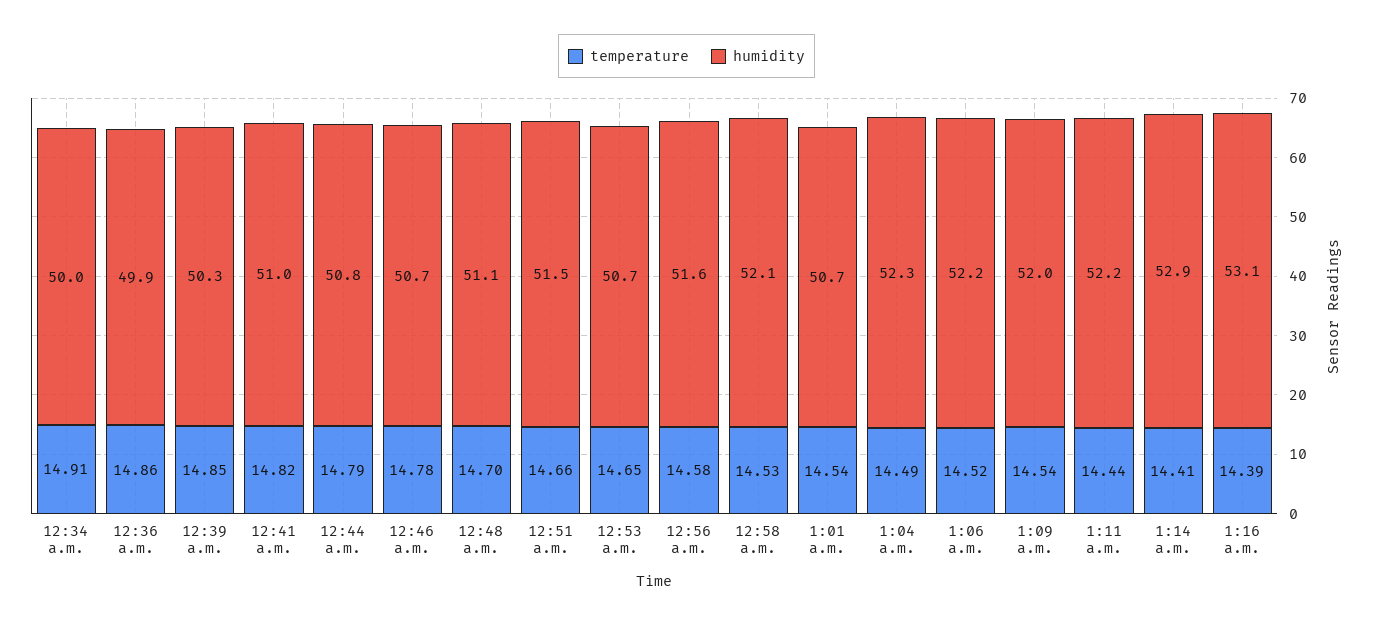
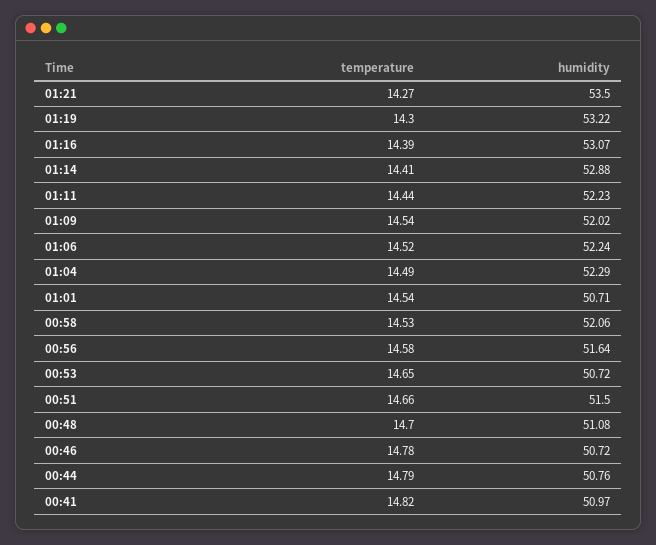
temperature, 12:34 a.m.: 14.91 -> none
humidity, 12:34 a.m.: 50 -> none
temperature, 12:36 a.m.: 14.86 -> none
humidity, 12:36 a.m.: 49.9 -> none
temperature, 12:39 a.m.: 14.85 -> none
humidity, 12:39 a.m.: 50.3 -> none
temperature, 01:21: none -> 14.27
humidity, 01:21: none -> 53.5
temperature, 01:19: none -> 14.3
humidity, 01:19: none -> 53.22

